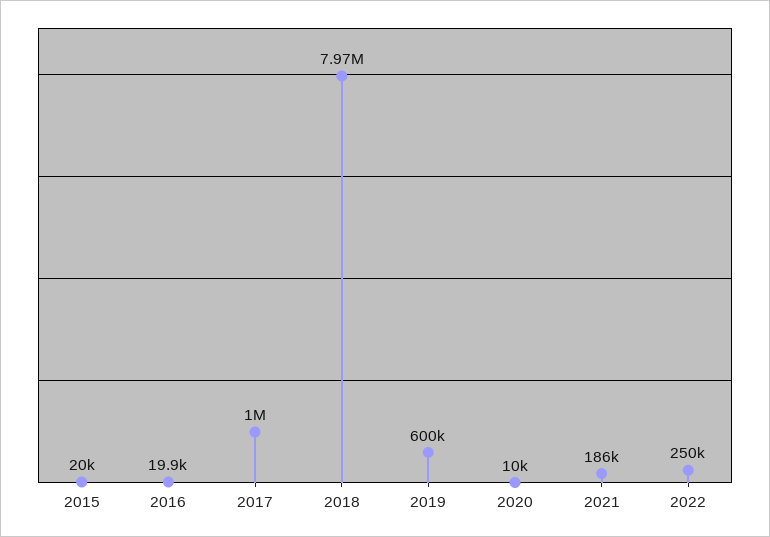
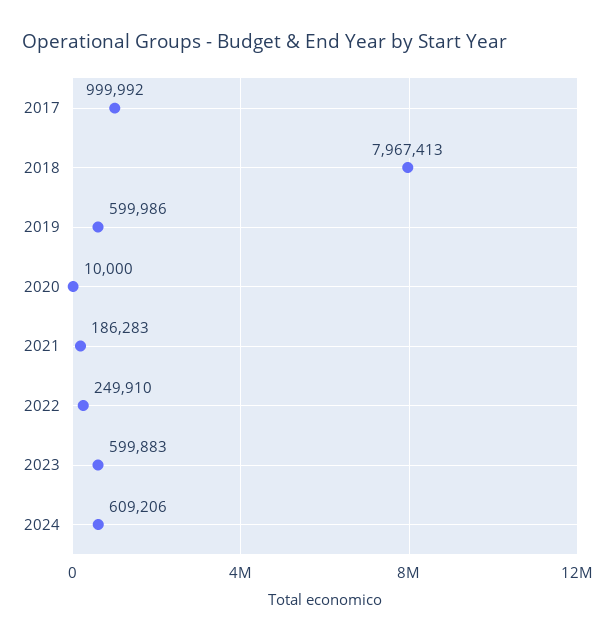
2015: 20000 -> none
2016: 19900 -> none
2023: none -> 599883
2024: none -> 609206

